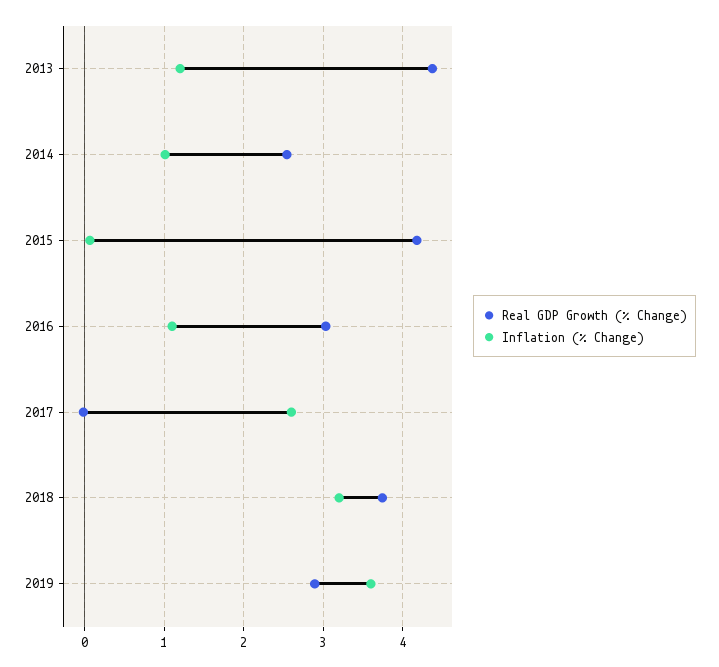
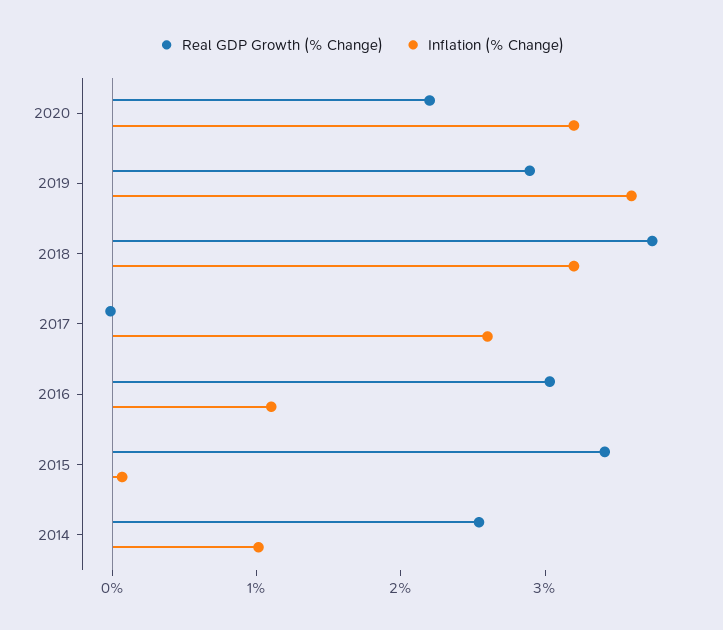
Real GDP Growth (% Change), 2013: 4.4 -> none
Inflation (% Change), 2013: 1.2 -> none
Real GDP Growth (% Change), 2015: 4.2 -> 3.4
Real GDP Growth (% Change), 2020: none -> 2.2
Inflation (% Change), 2020: none -> 3.2

